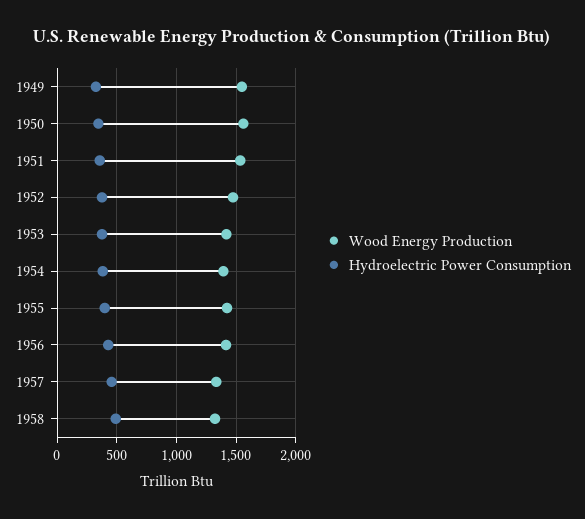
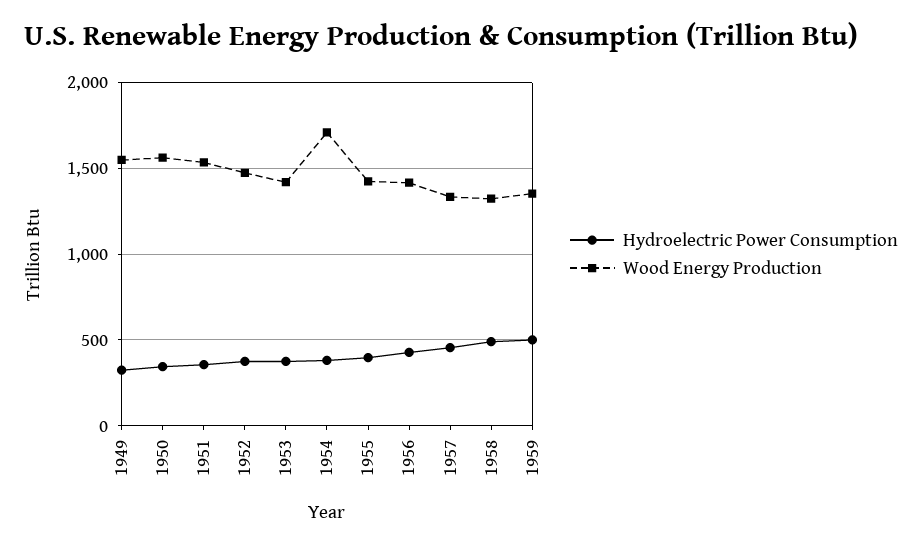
Wood Energy Production, 1954: 1400 -> 1700
Hydroelectric Power Consumption, 1959: none -> 500
Wood Energy Production, 1959: none -> 1350

